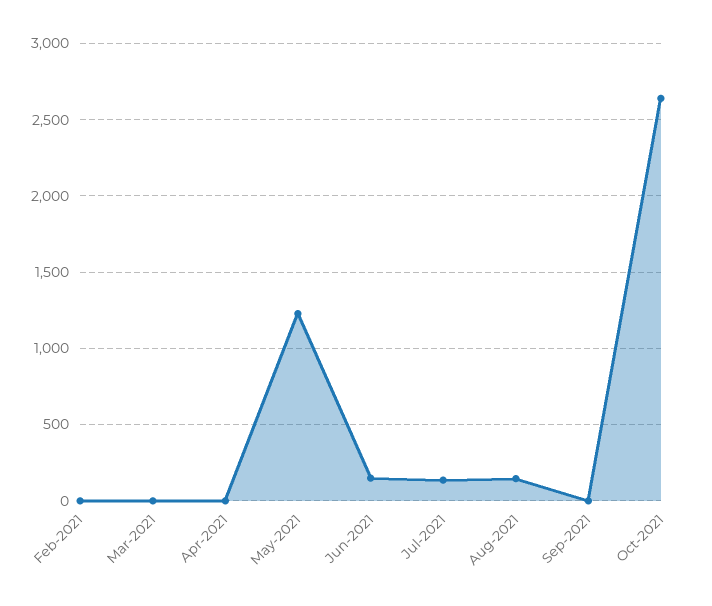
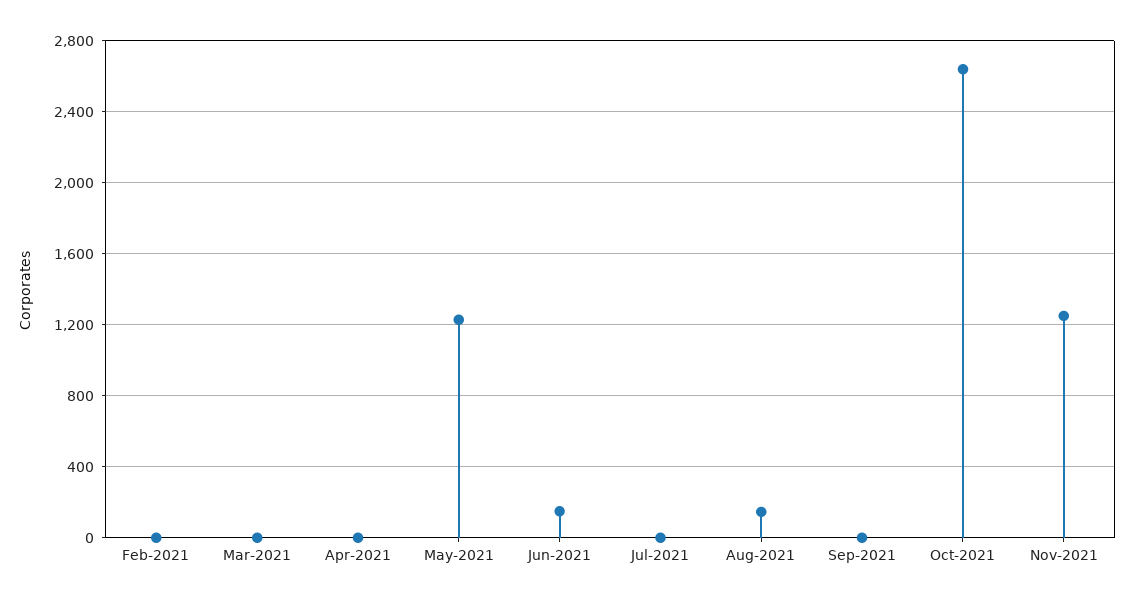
Jul-2021: 150 -> 0
Nov-2021: none -> 1250

